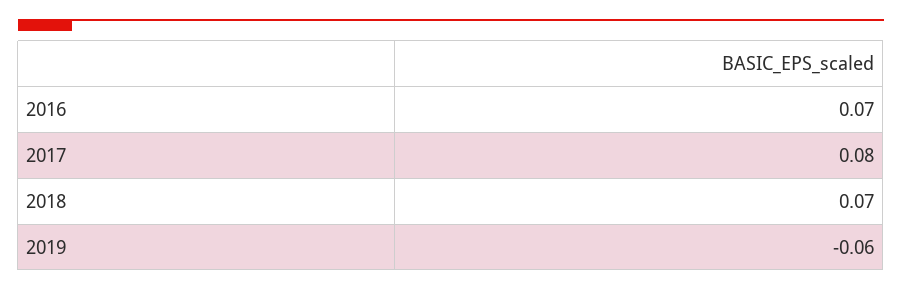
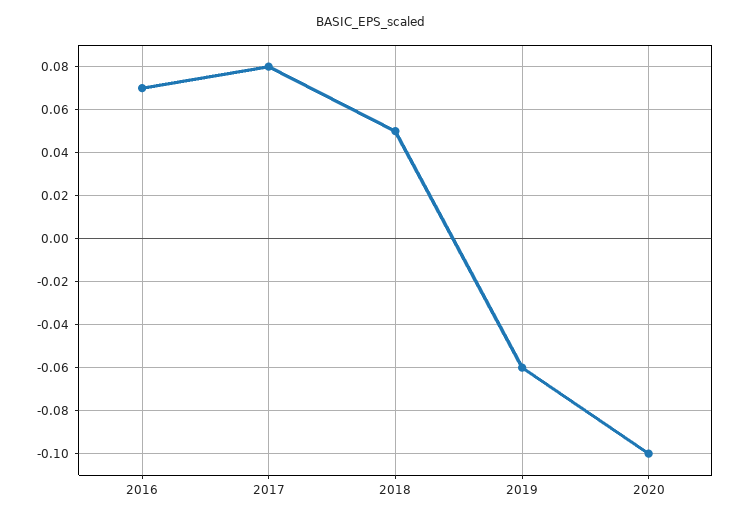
2018: 0.07 -> 0.05
2020: none -> -0.1

